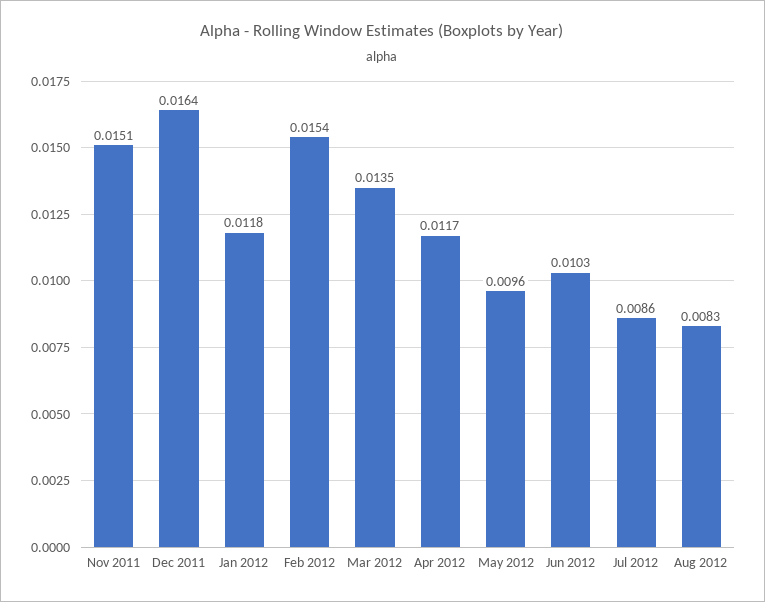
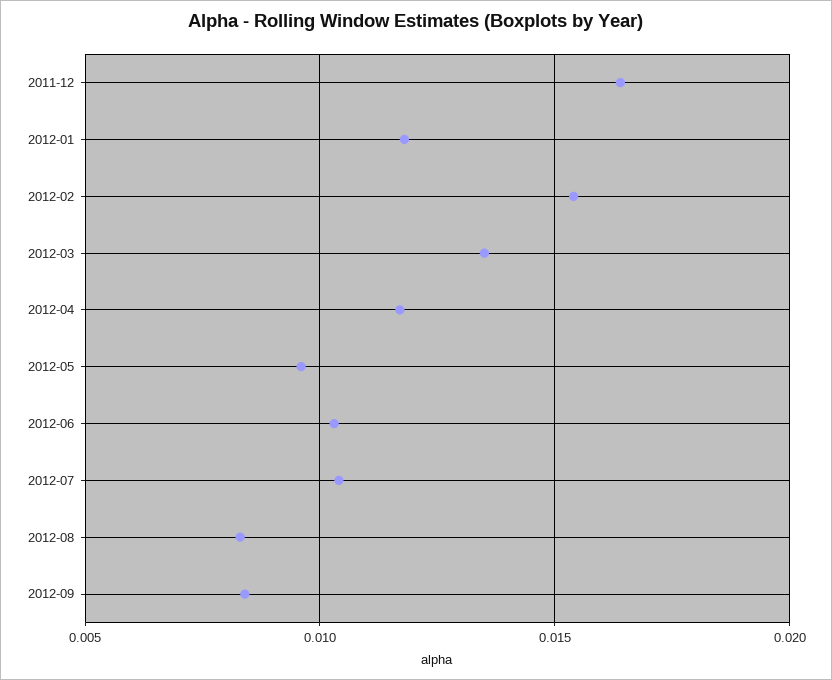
Nov 2011: 0.0151 -> none
Jul 2012: 0.0086 -> 0.0105
2012-09: none -> 0.0085

